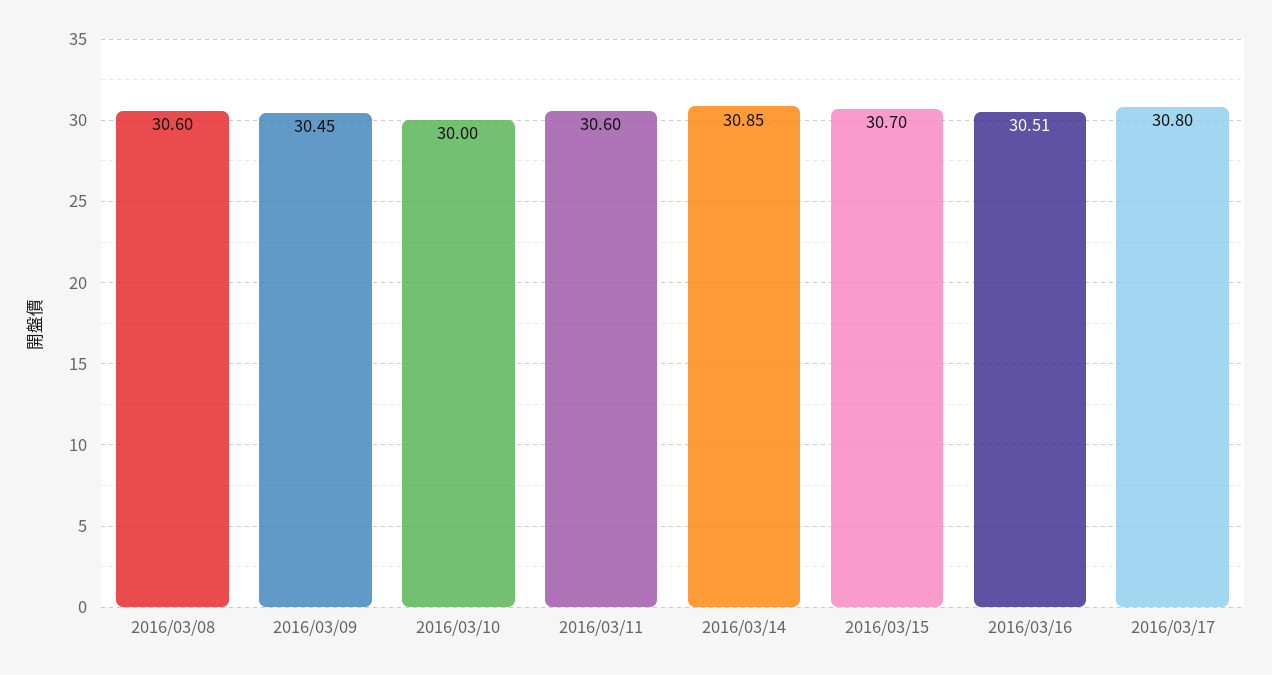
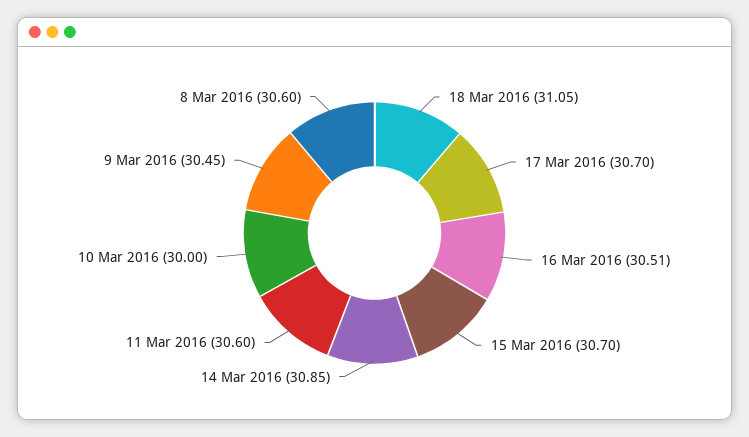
2016/03/17: 30.8 -> 30.7
18 Mar 2016: none -> 31.05

